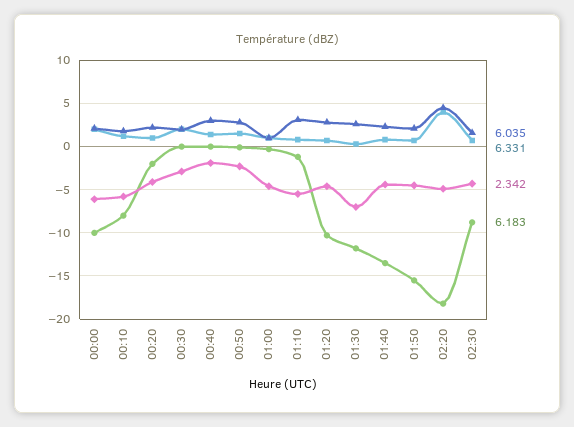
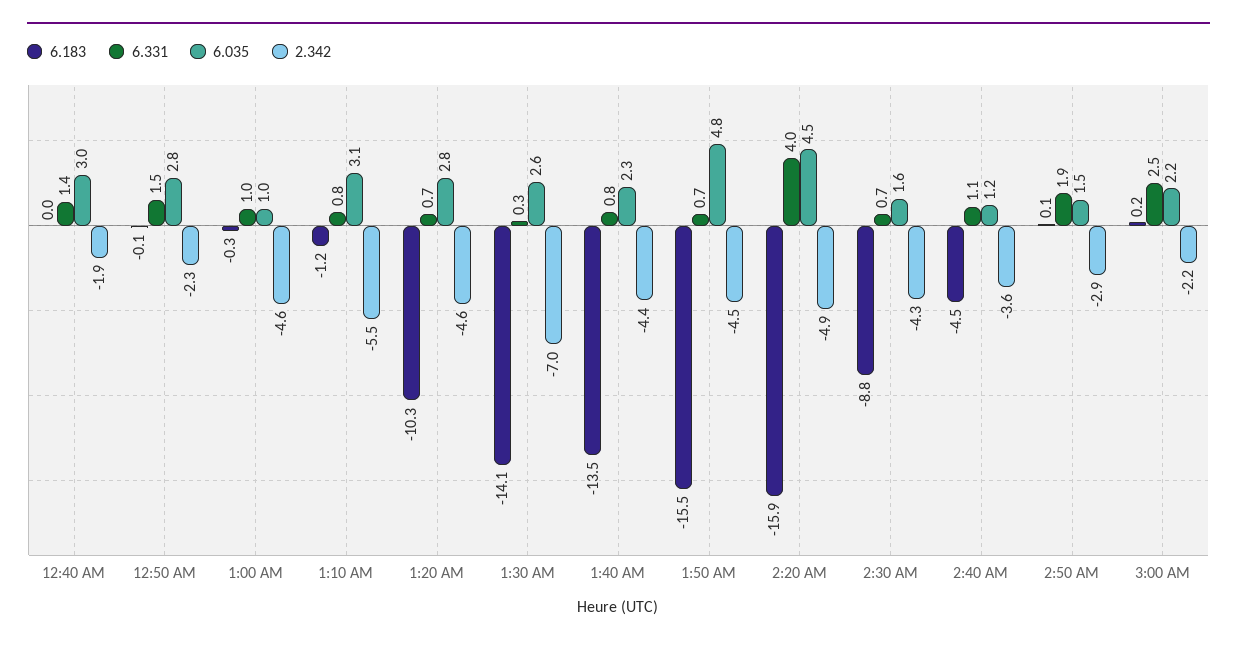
6.035, 00:00: 2 -> none
6.331, 00:00: 2 -> none
2.342, 00:00: -6 -> none
6.183, 00:00: -10 -> none
6.035, 00:10: 2 -> none
6.331, 00:10: 1 -> none
2.342, 00:10: -6 -> none
6.183, 00:10: -8 -> none
6.035, 00:20: 2 -> none
6.331, 00:20: 1 -> none
2.342, 00:20: -4 -> none
6.183, 00:20: -2 -> none
6.035, 00:30: 2 -> none
6.331, 00:30: 2 -> none
2.342, 00:30: -3 -> none
6.183, 00:30: 0 -> none
6.183, 01:30: -12 -> -14.1
6.035, 01:50: 2 -> 4.8
6.183, 02:20: -18 -> -15.9
6.183, 2:40 AM: none -> -4.5
6.331, 2:40 AM: none -> 1.1
6.035, 2:40 AM: none -> 1.2
2.342, 2:40 AM: none -> -3.6
6.183, 2:50 AM: none -> 0.1
6.331, 2:50 AM: none -> 1.9
6.035, 2:50 AM: none -> 1.5
2.342, 2:50 AM: none -> -2.9
6.183, 3:00 AM: none -> 0.2
6.331, 3:00 AM: none -> 2.5
6.035, 3:00 AM: none -> 2.2
2.342, 3:00 AM: none -> -2.2

